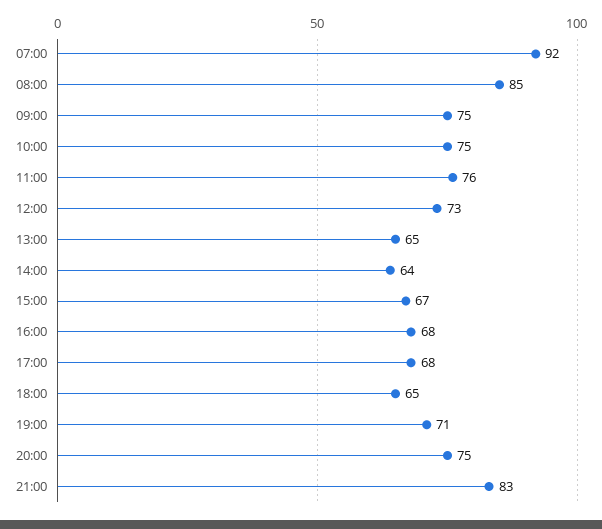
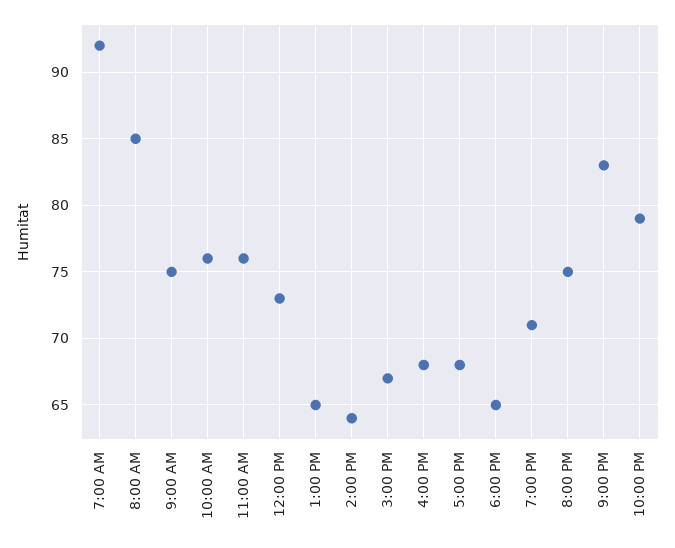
10:00: 75 -> 76
10:00 PM: none -> 79

